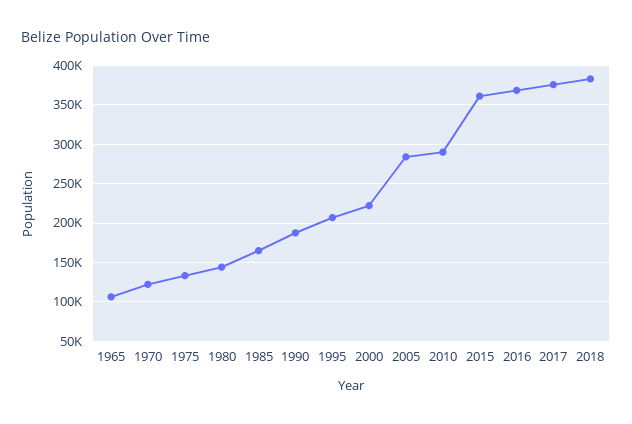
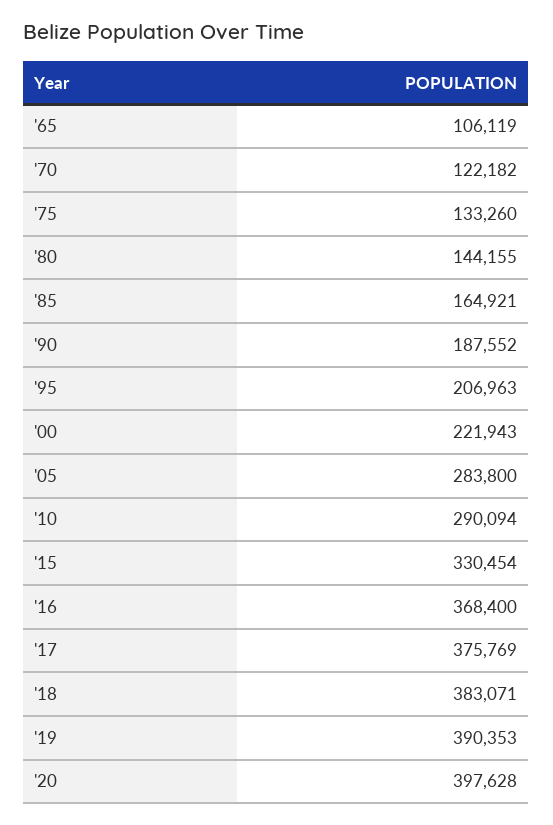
2015: 360000 -> 330454
'19: none -> 390353
'20: none -> 397628

